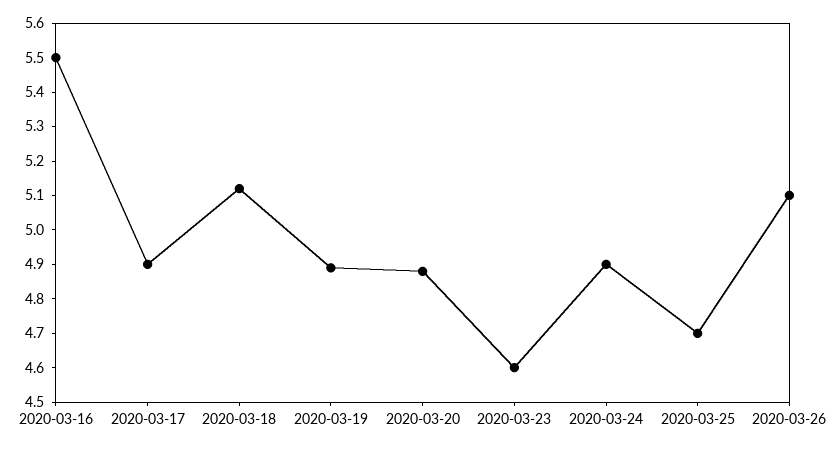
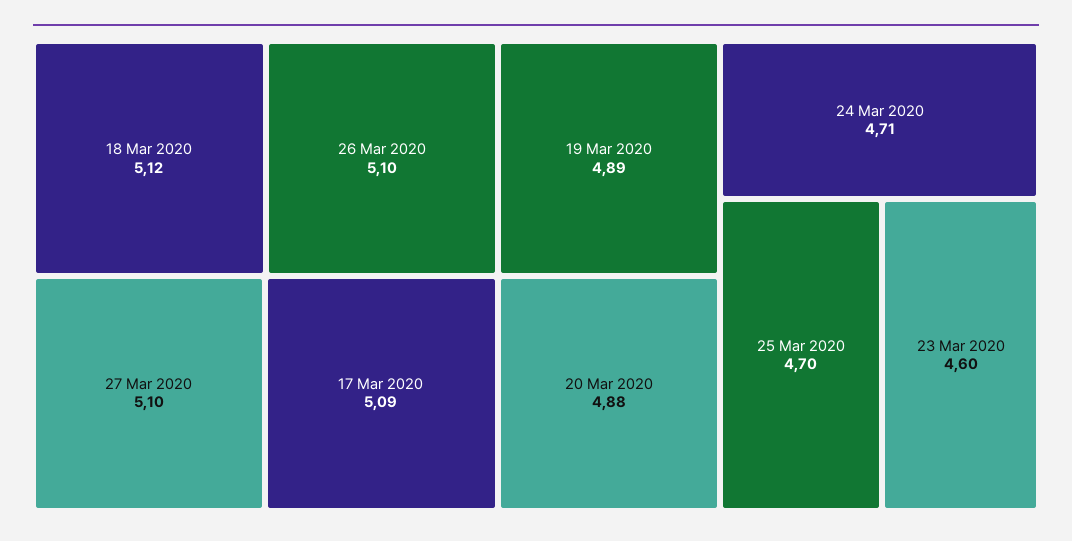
2020-03-16: 5.5 -> none
2020-03-17: 4.9 -> 5.09
2020-03-24: 4.9 -> 4.71
27 Mar 2020: none -> 5.1

